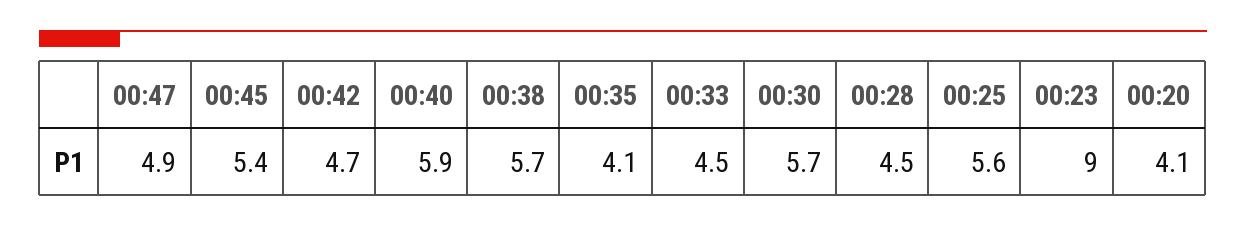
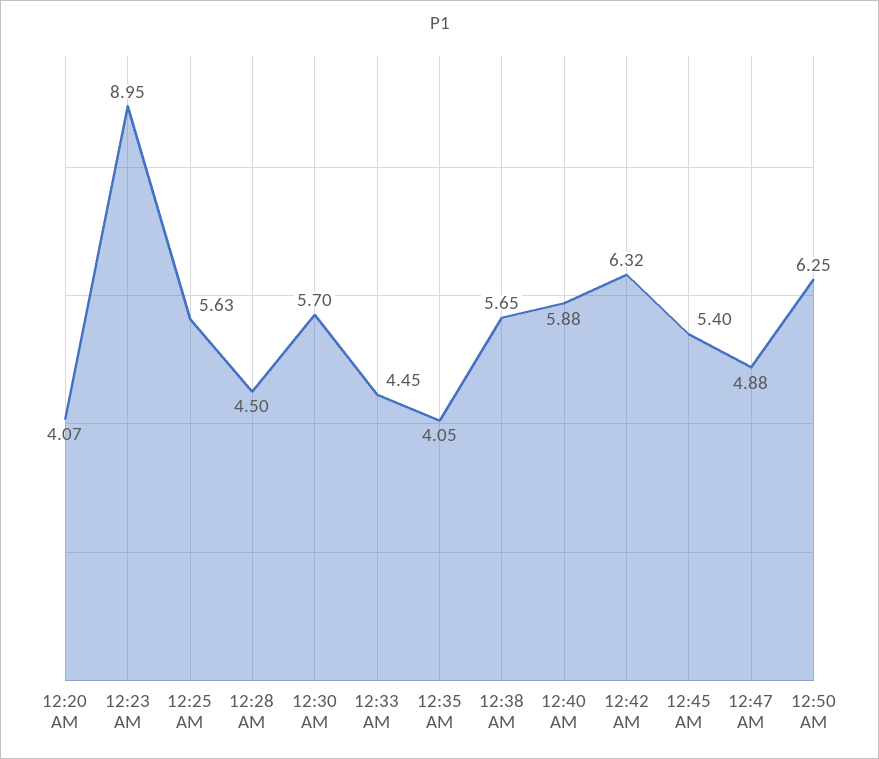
00:42: 4.7 -> 6.32
12:50 AM: none -> 6.25

